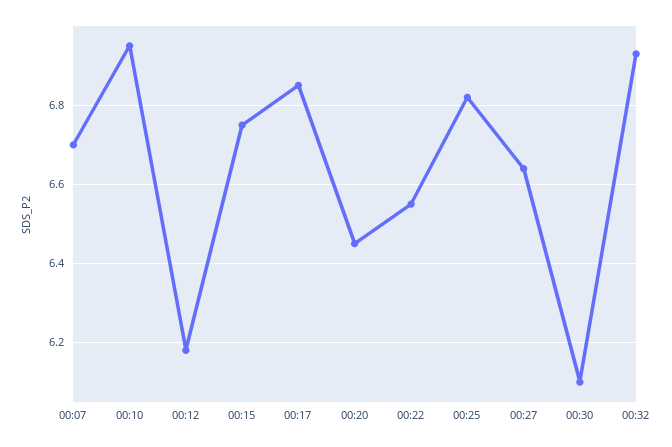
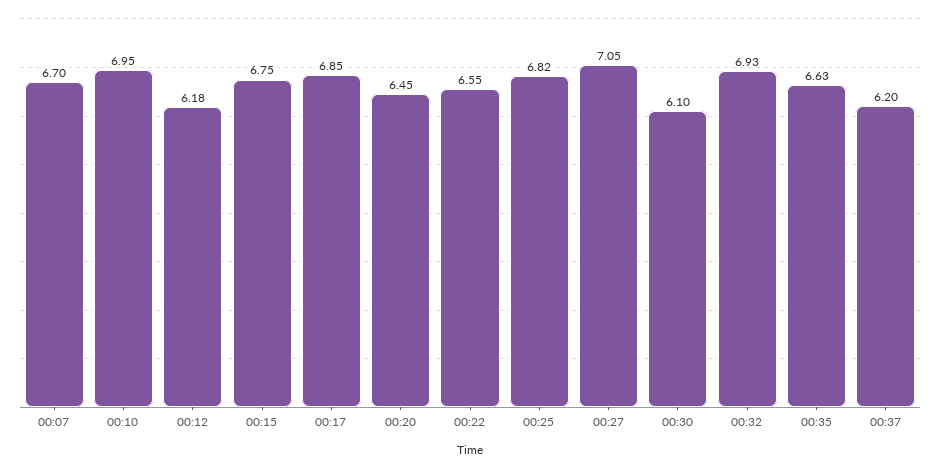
00:27: 6.65 -> 7.05
00:35: none -> 6.63
00:37: none -> 6.2

